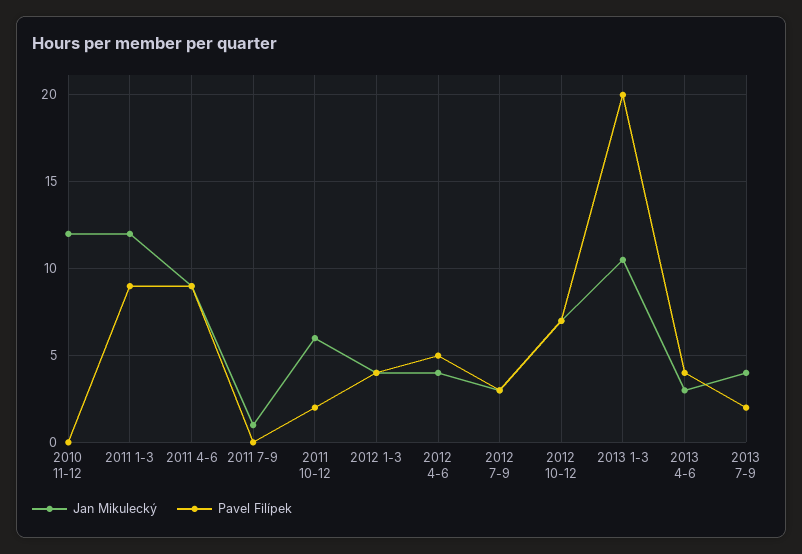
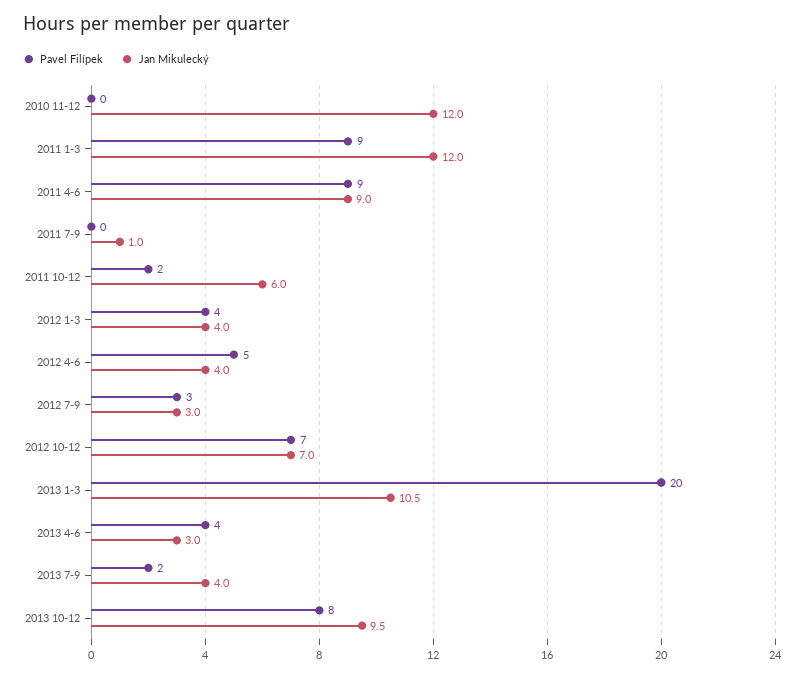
Pavel Filípek, 2013 10-12: none -> 8
Jan Mikulecký, 2013 10-12: none -> 9.5

